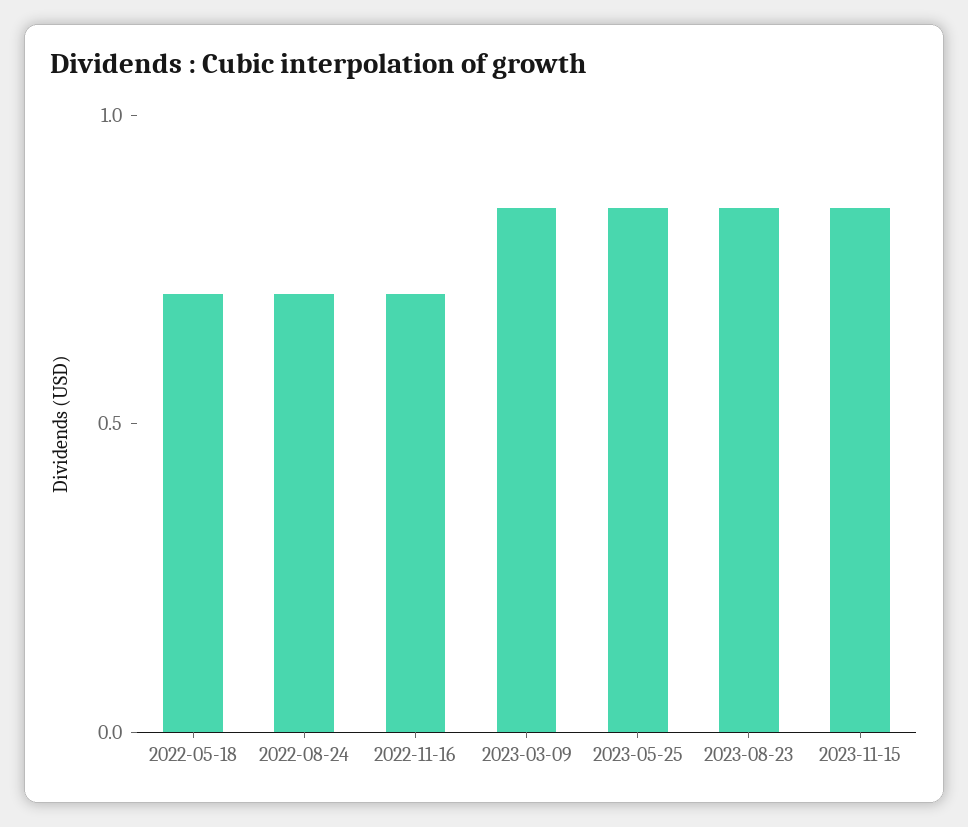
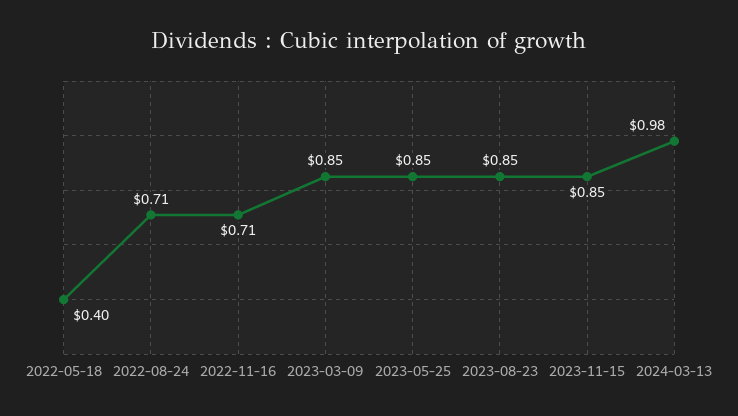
2022-05-18: 0.7 -> 0.4
2024-03-13: none -> 0.98

